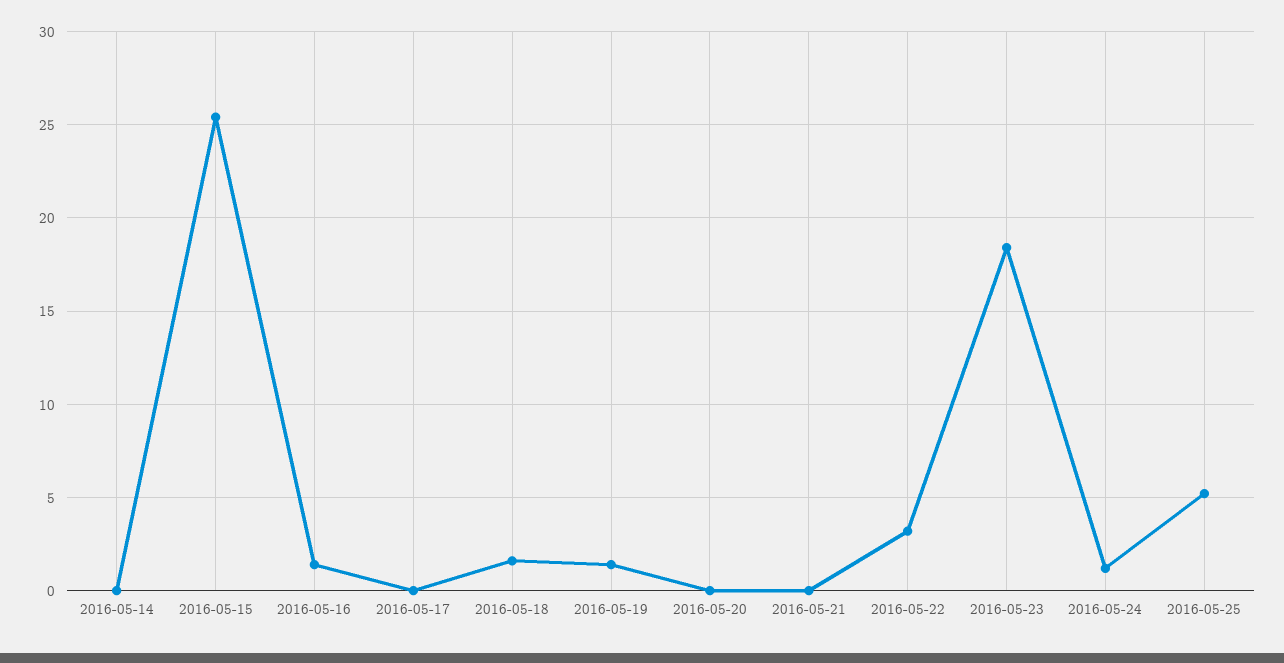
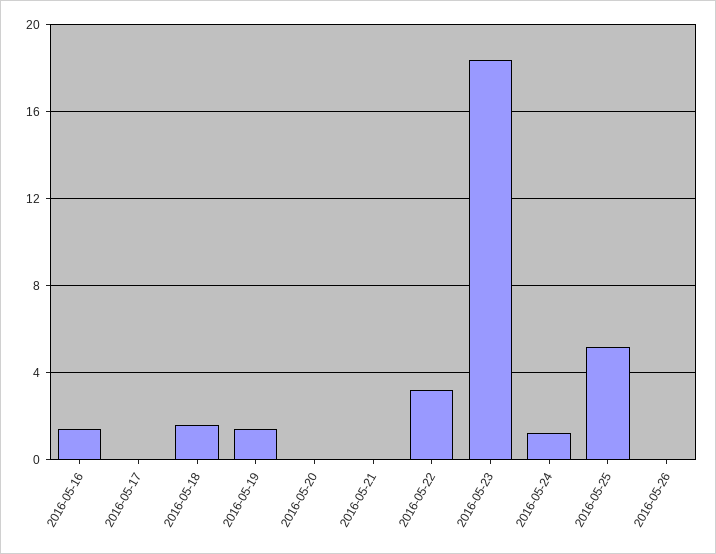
2016-05-14: 0 -> none
2016-05-15: 25.5 -> none
2016-05-26: none -> 0

